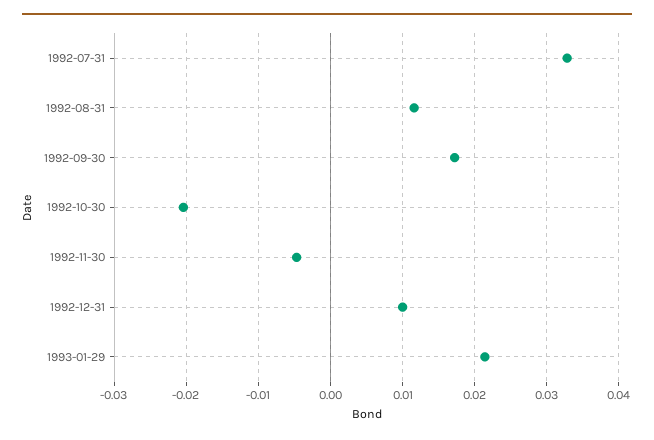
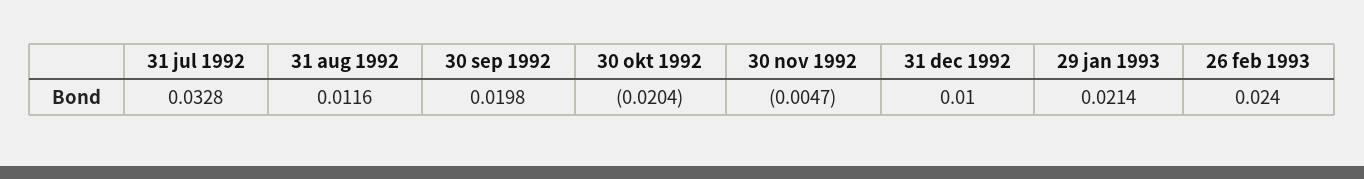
1992-09-30: 0.017 -> 0.0198
26 feb 1993: none -> 0.024

